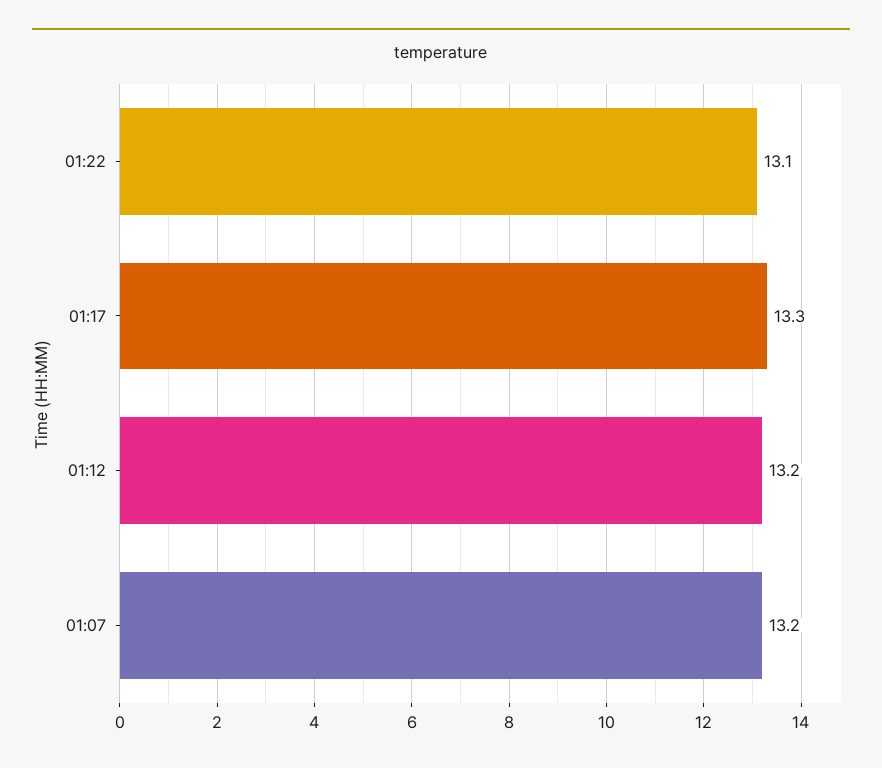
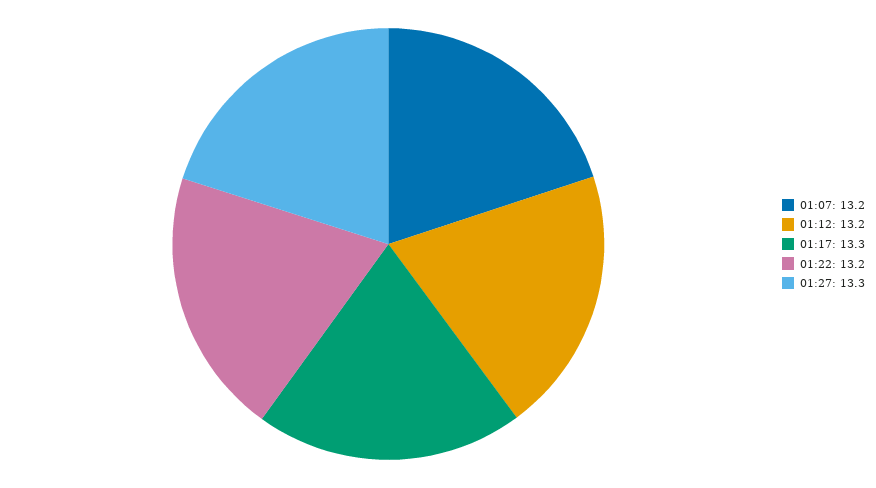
01:22: 13.1 -> 13.2
01:27: none -> 13.3

